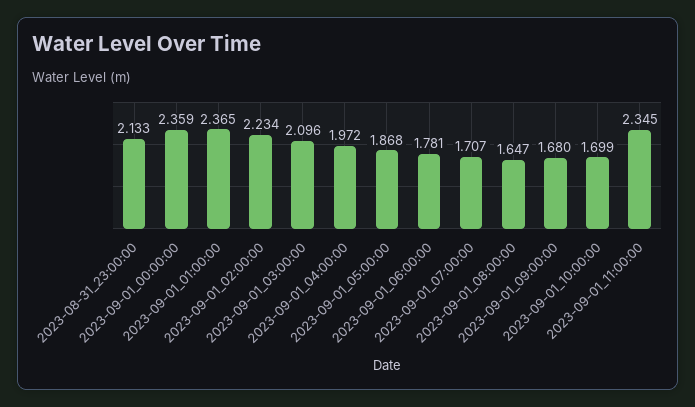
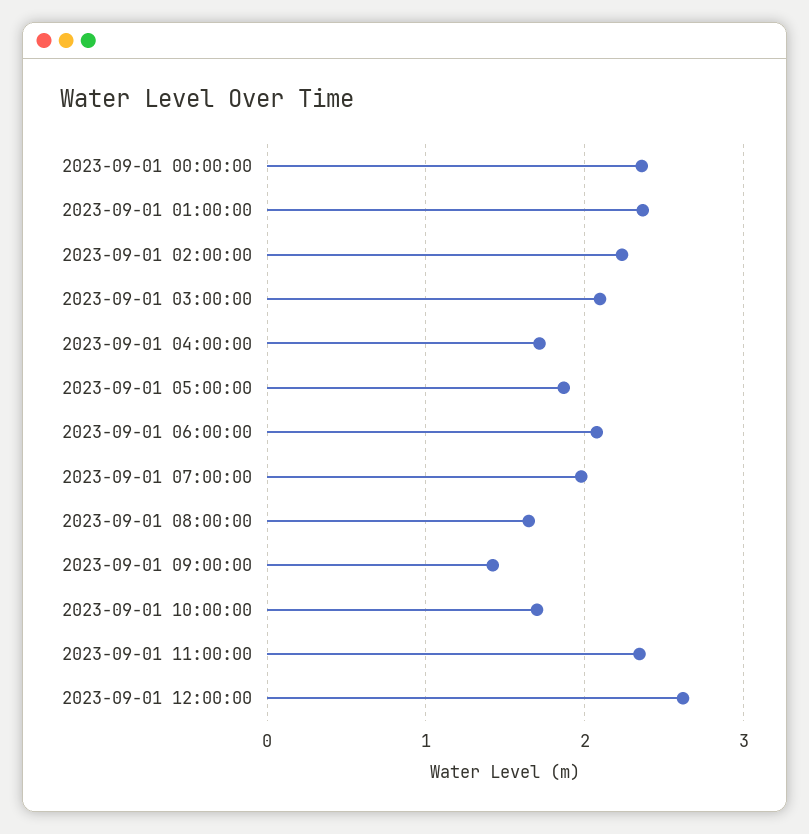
2023-08-31_23:00:00: 2.133 -> none
2023-09-01_04:00:00: 1.972 -> 1.7
2023-09-01_06:00:00: 1.781 -> 2.1
2023-09-01_07:00:00: 1.707 -> 2
2023-09-01_09:00:00: 1.68 -> 1.4
2023-09-01 12:00:00: none -> 2.6

